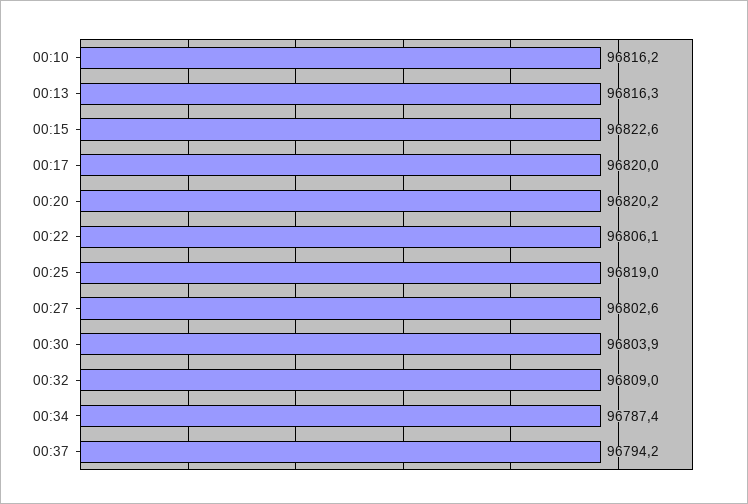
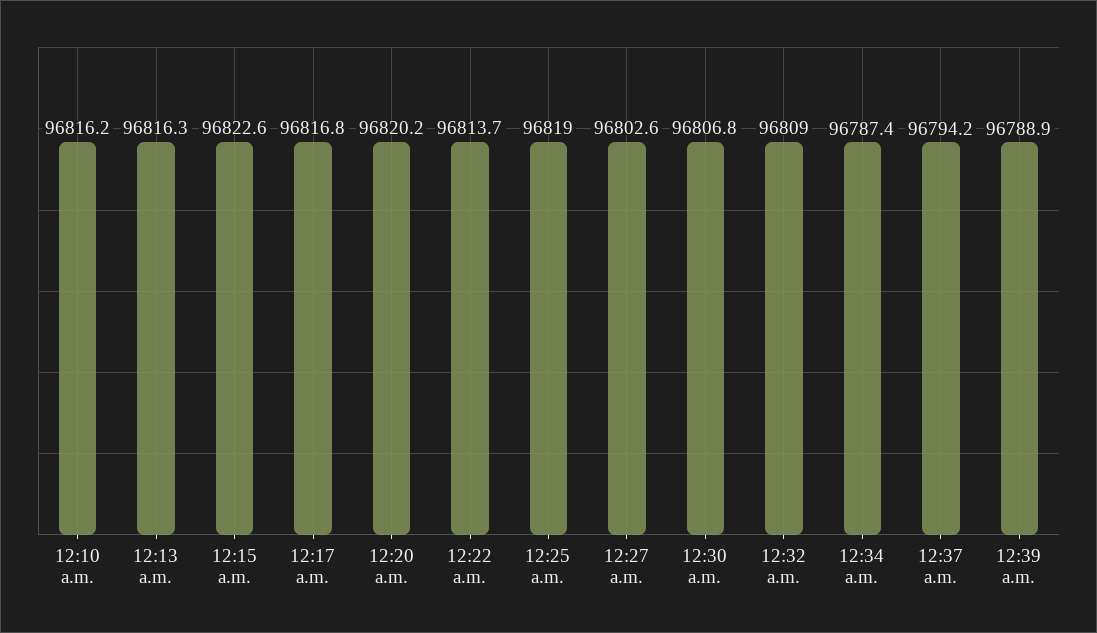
00:17: 96820 -> 96816.8
00:22: 96806.1 -> 96813.7
00:30: 96803.9 -> 96806.8
12:39 a.m.: none -> 96788.9

